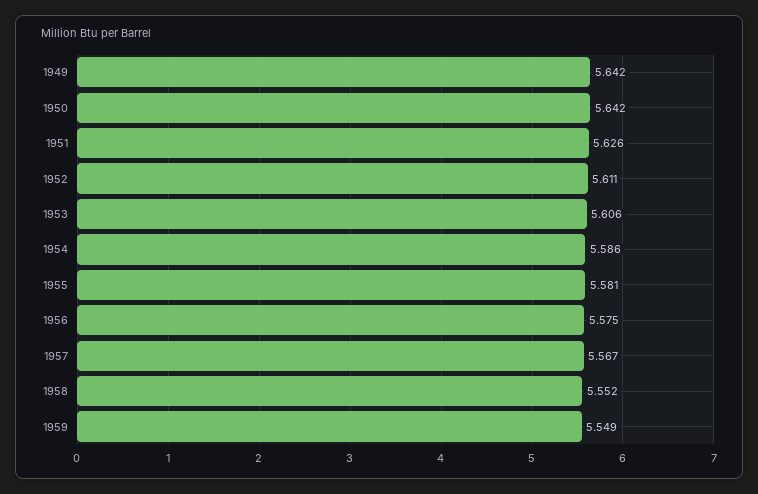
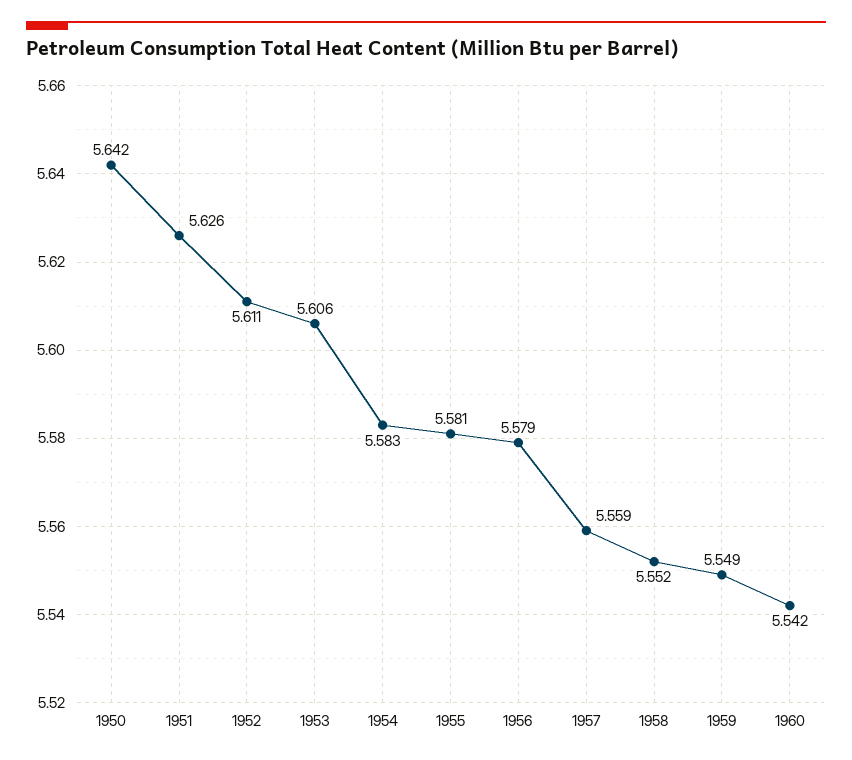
1949: 5.642 -> none
1954: 5.586 -> 5.583
1956: 5.575 -> 5.579
1957: 5.567 -> 5.559
1960: none -> 5.542

